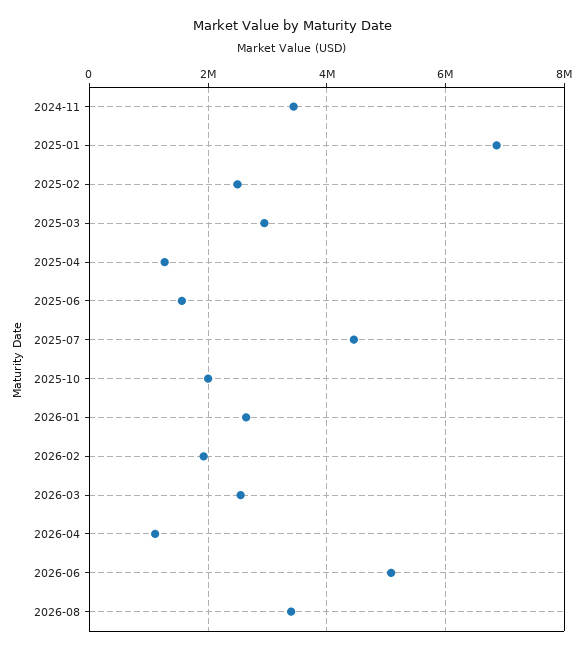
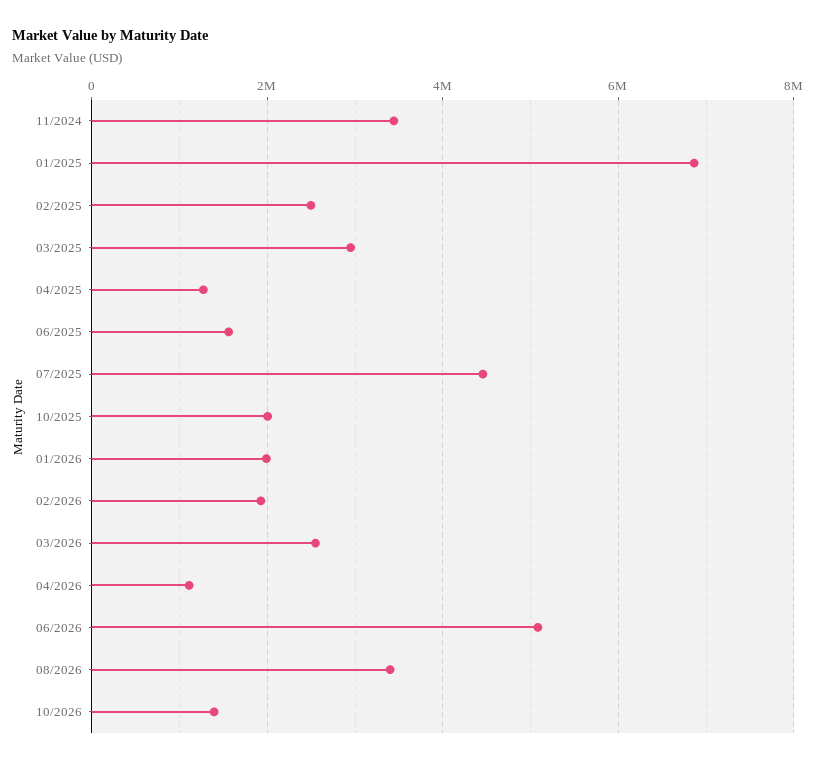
2026-01: 2600000 -> 2000000
10/2026: none -> 1400000

